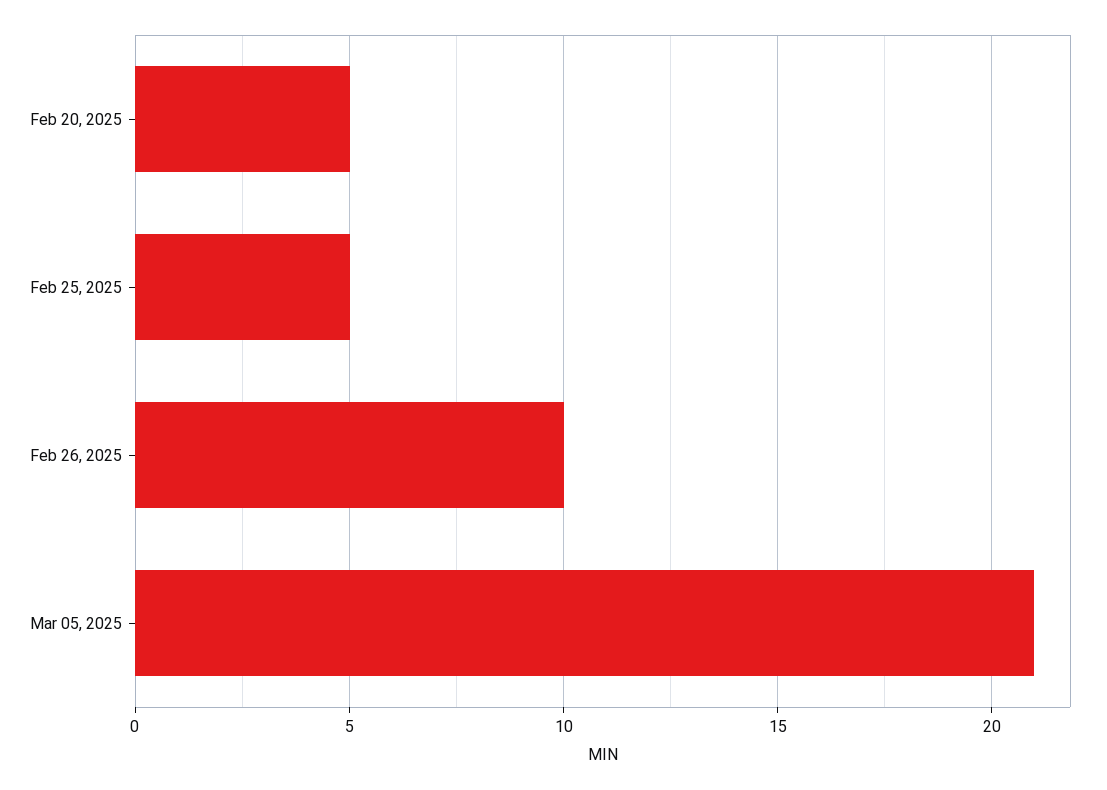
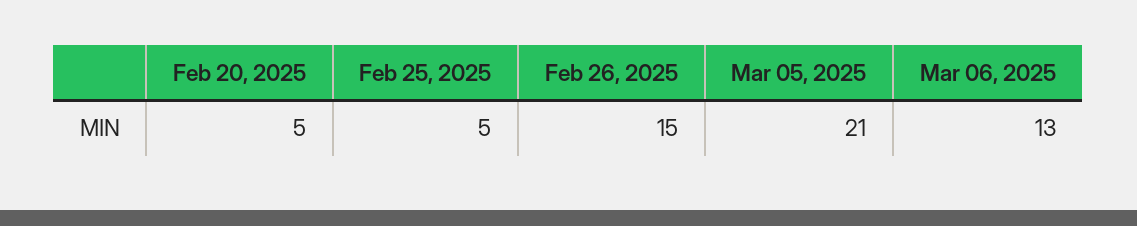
Feb 26, 2025: 10 -> 15
Mar 06, 2025: none -> 13

